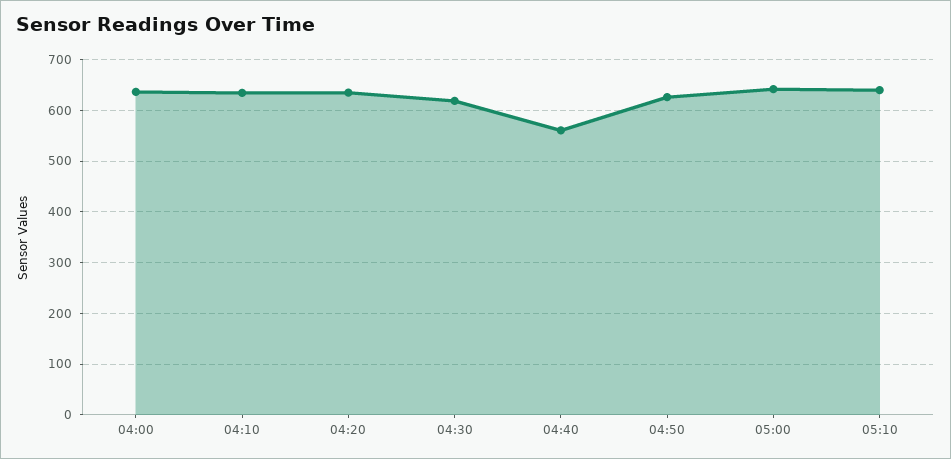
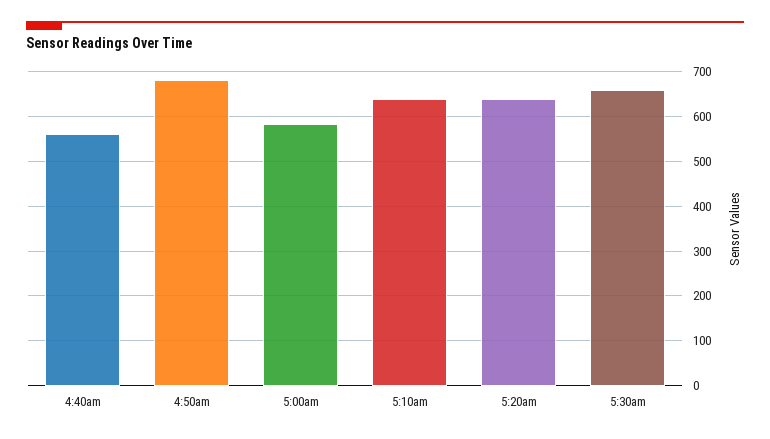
04:00: 640 -> none
04:10: 640 -> none
04:20: 640 -> none
04:30: 620 -> none
04:50: 620 -> 680
05:00: 640 -> 580
5:20am: none -> 640
5:30am: none -> 660

